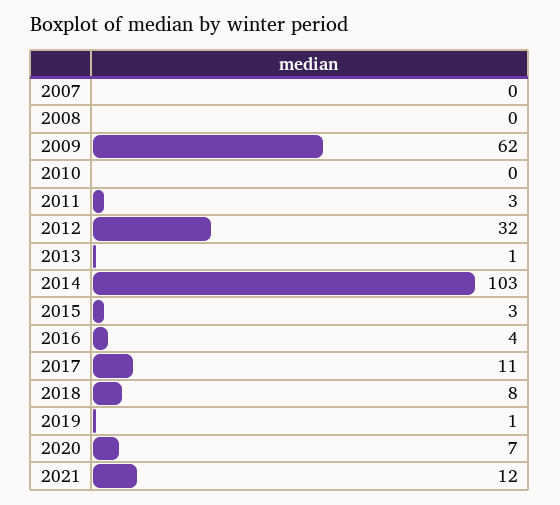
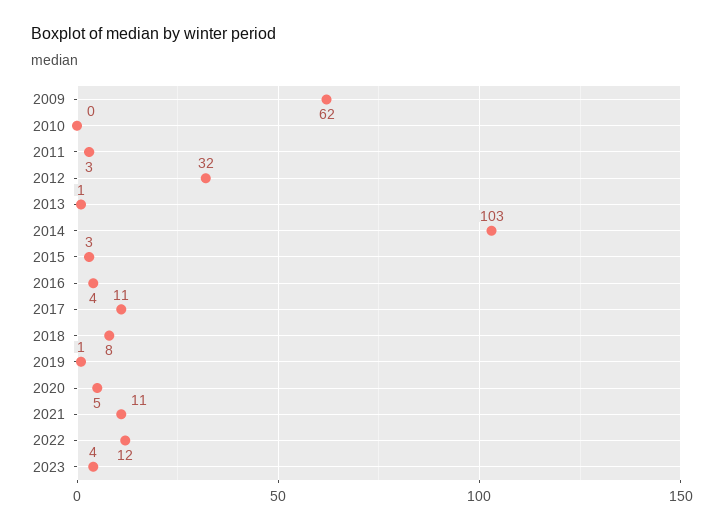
2007: 0 -> none
2008: 0 -> none
2020: 7 -> 5
2021: 12 -> 11
2022: none -> 12
2023: none -> 4

